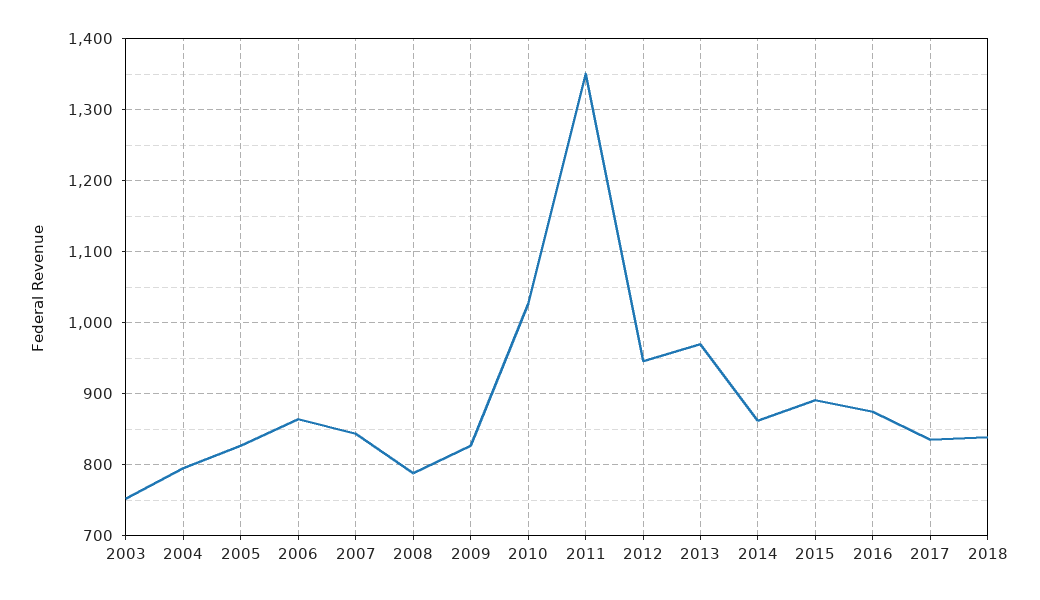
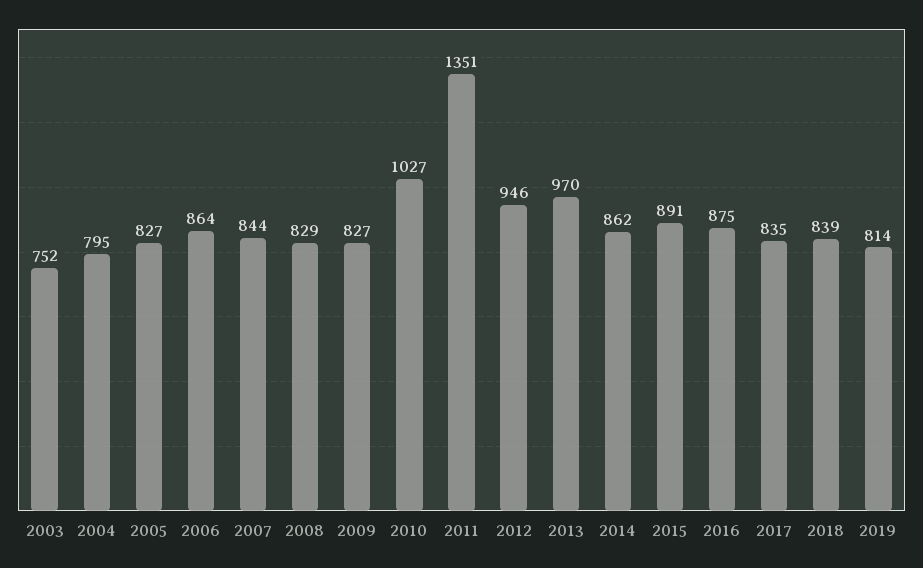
2008: 790 -> 829
2019: none -> 814

